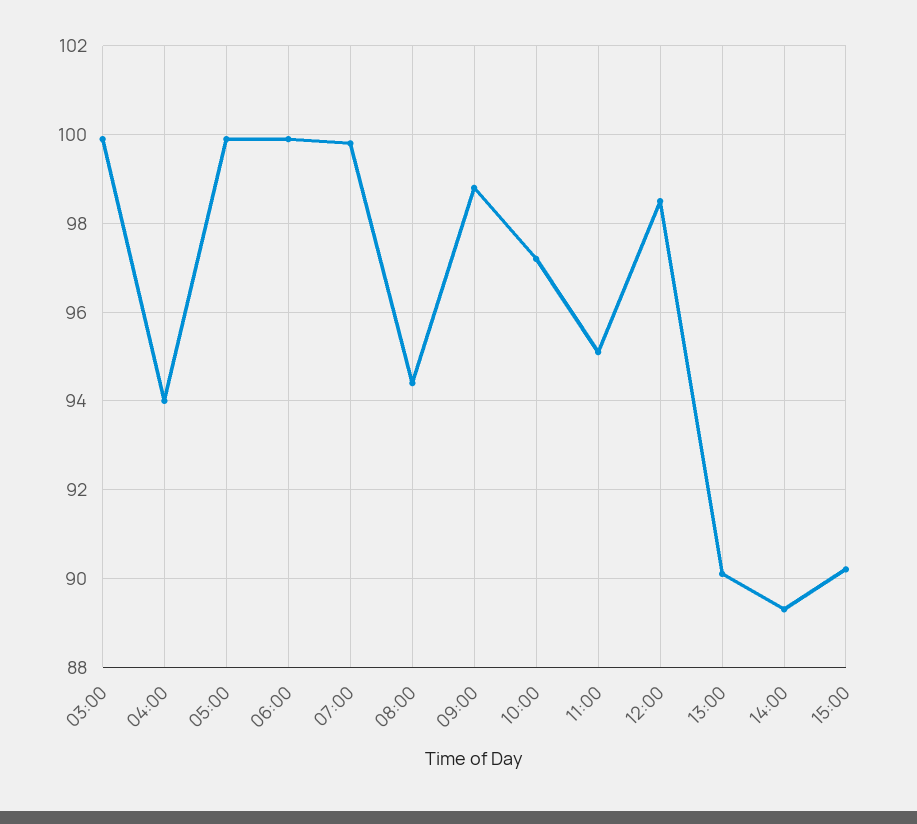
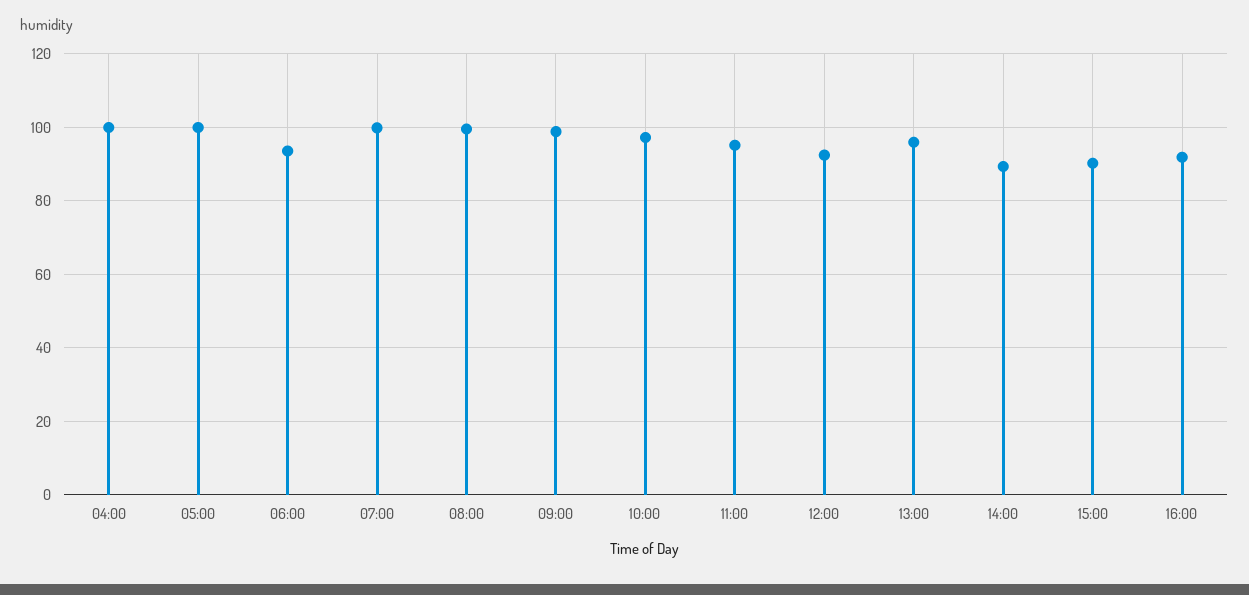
03:00: 100 -> none
04:00: 94 -> 100
06:00: 100 -> 94
08:00: 94.5 -> 100
12:00: 98.5 -> 92
13:00: 90 -> 96
16:00: none -> 92

